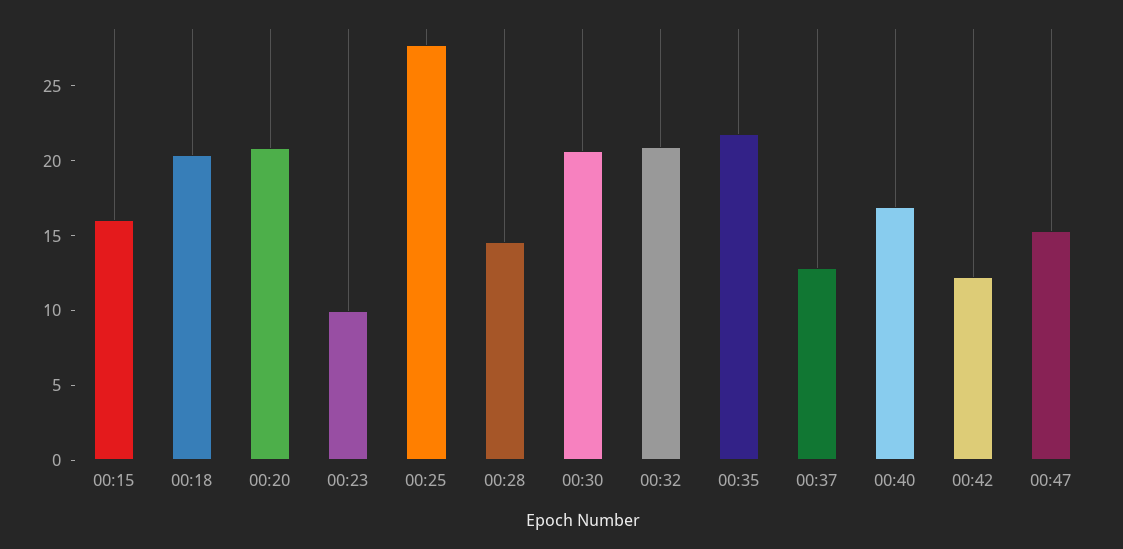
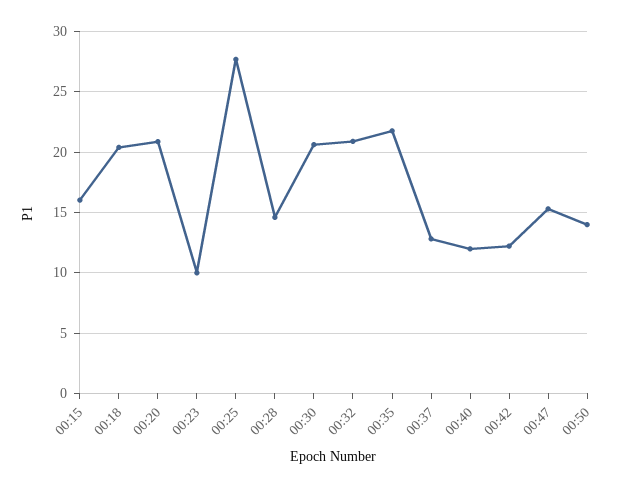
00:40: 17 -> 12
00:50: none -> 14

